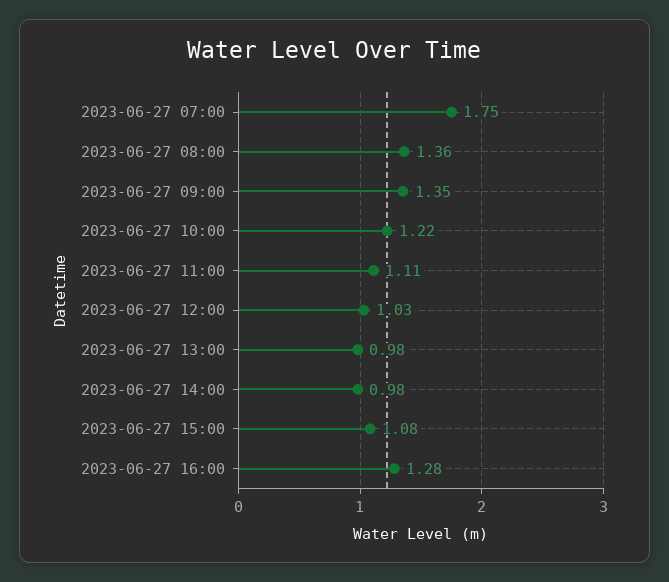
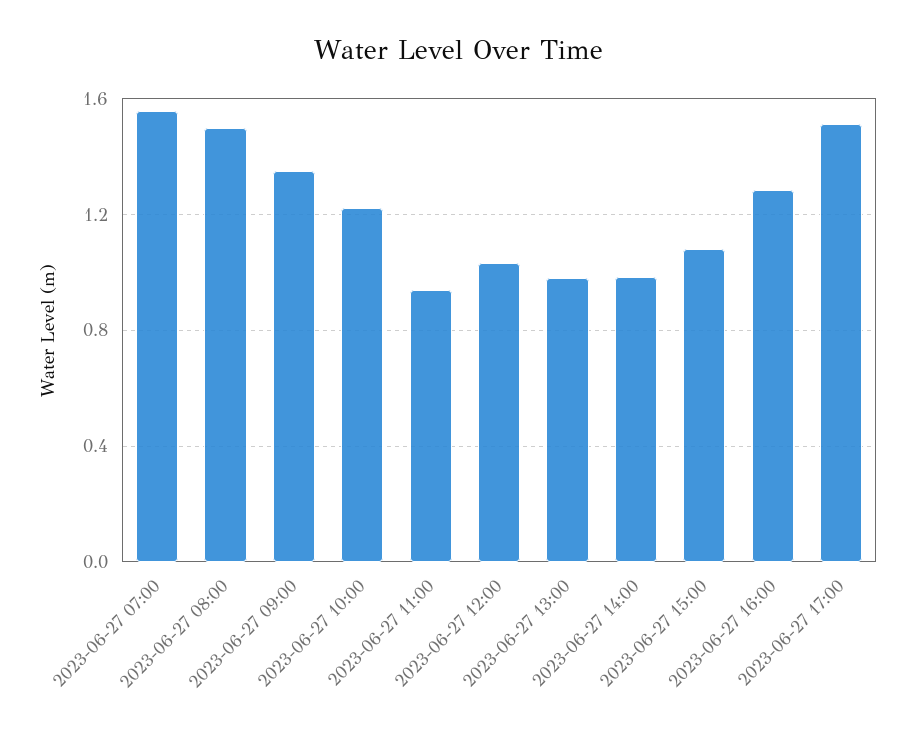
2023-06-27 07:00: 1.75 -> 1.55
2023-06-27 08:00: 1.36 -> 1.5
2023-06-27 11:00: 1.11 -> 0.95
2023-06-27 17:00: none -> 1.5

